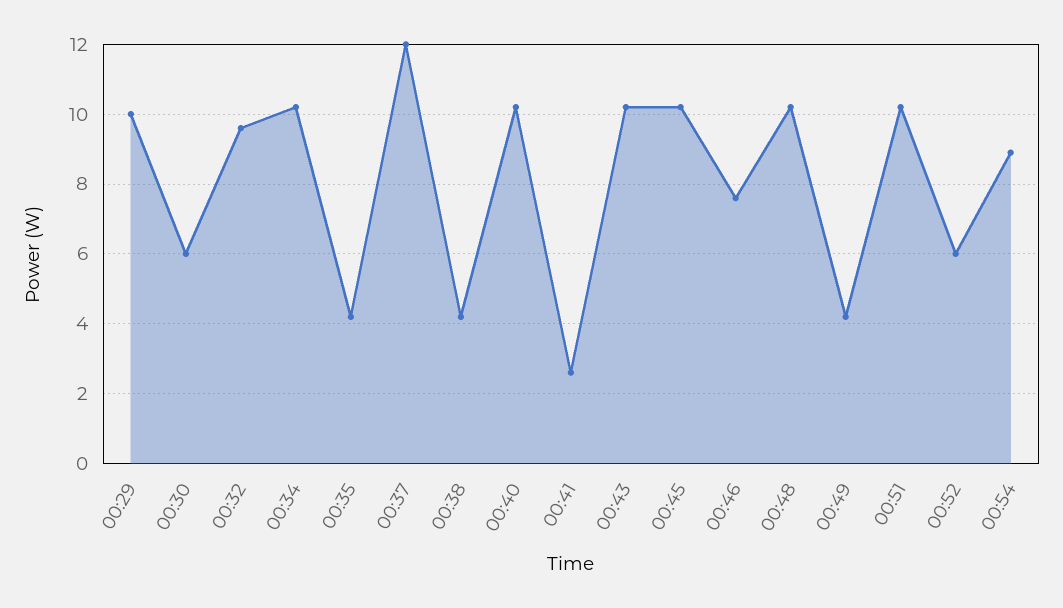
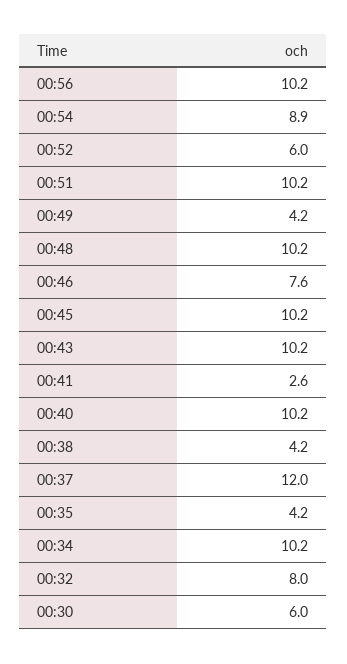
00:29: 10 -> none
00:32: 9.5 -> 8
00:56: none -> 10.2

